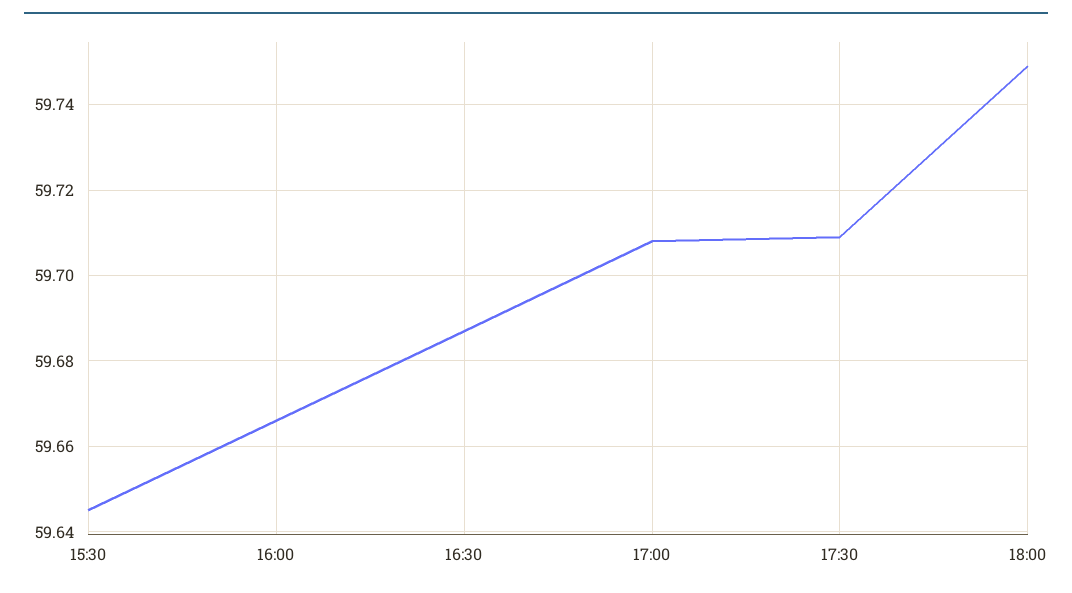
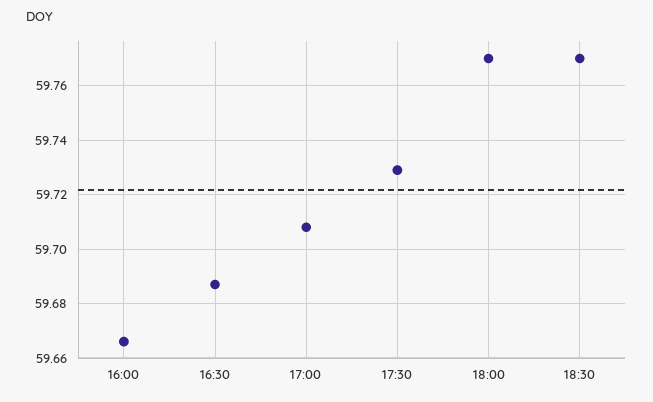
15:30: 59.645 -> none
17:30: 59.71 -> 59.73
18:00: 59.75 -> 59.77
18:30: none -> 59.77

